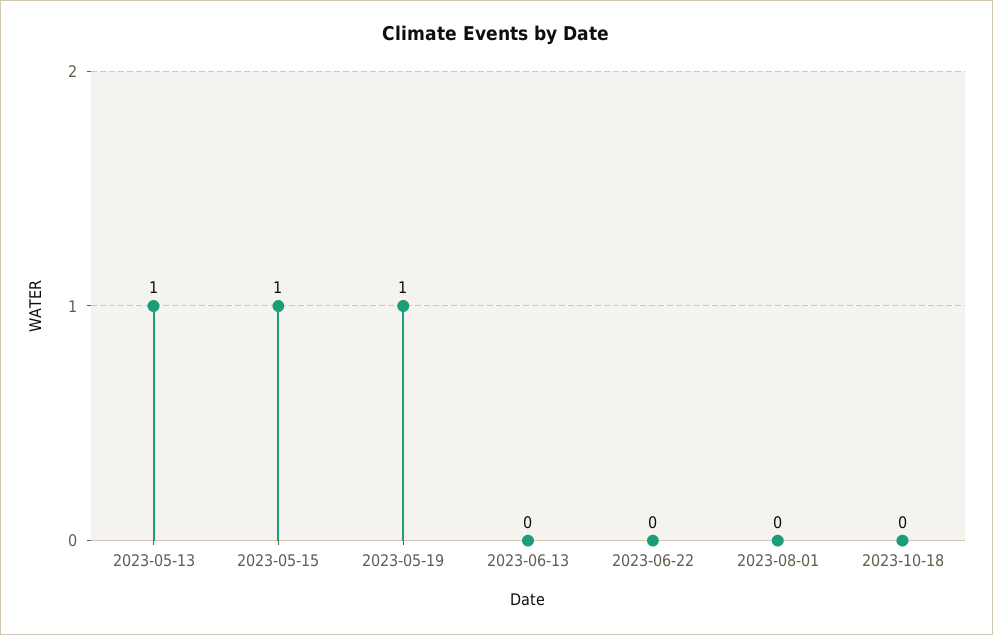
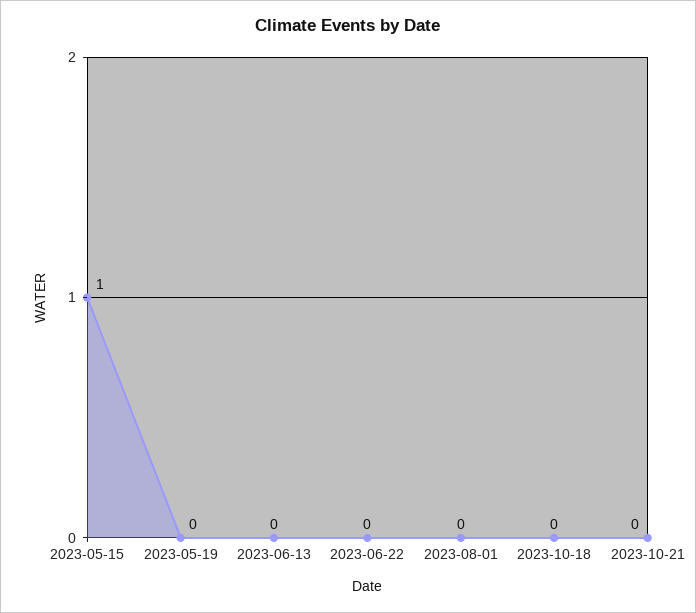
2023-05-13: 1 -> none
2023-05-19: 1 -> 0
2023-10-21: none -> 0

